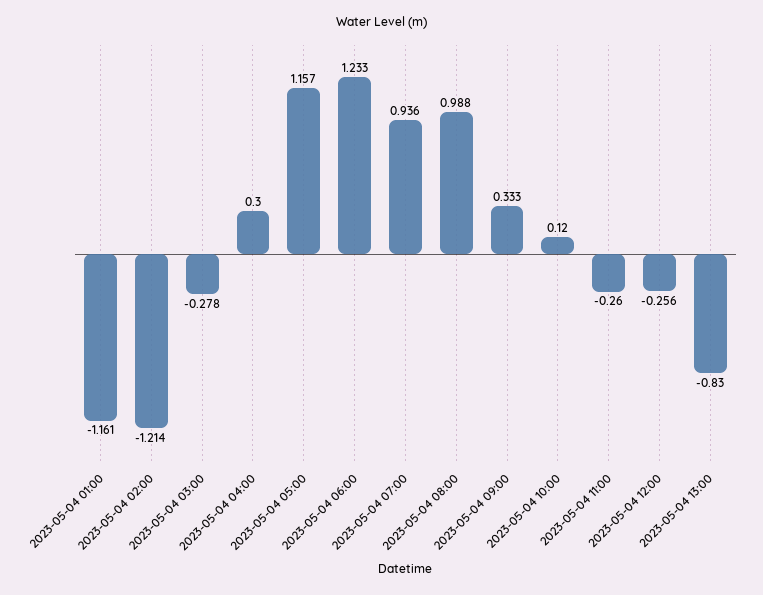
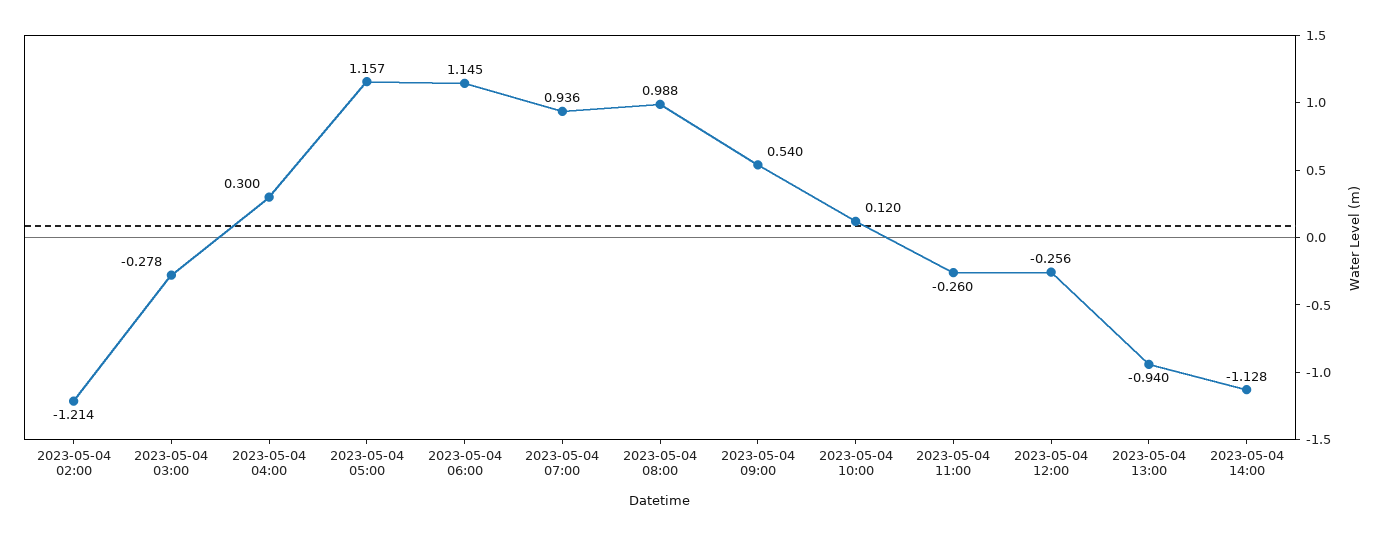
2023-05-04 01:00: -1.161 -> none
2023-05-04 06:00: 1.233 -> 1.145
2023-05-04 09:00: 0.333 -> 0.54
2023-05-04 13:00: -0.83 -> -0.94
2023-05-04 14:00: none -> -1.128

